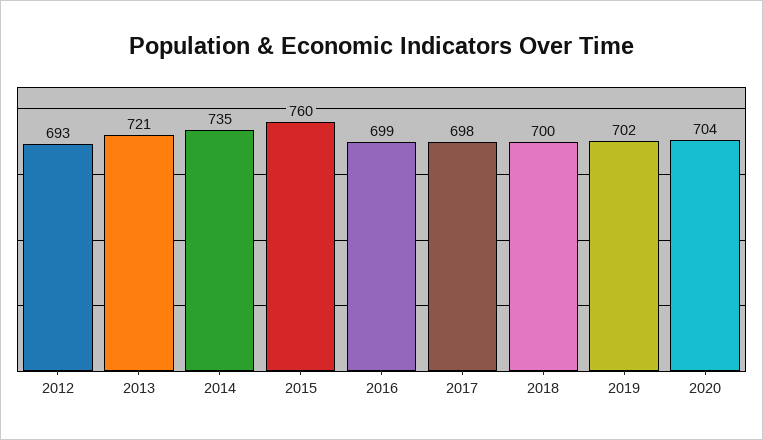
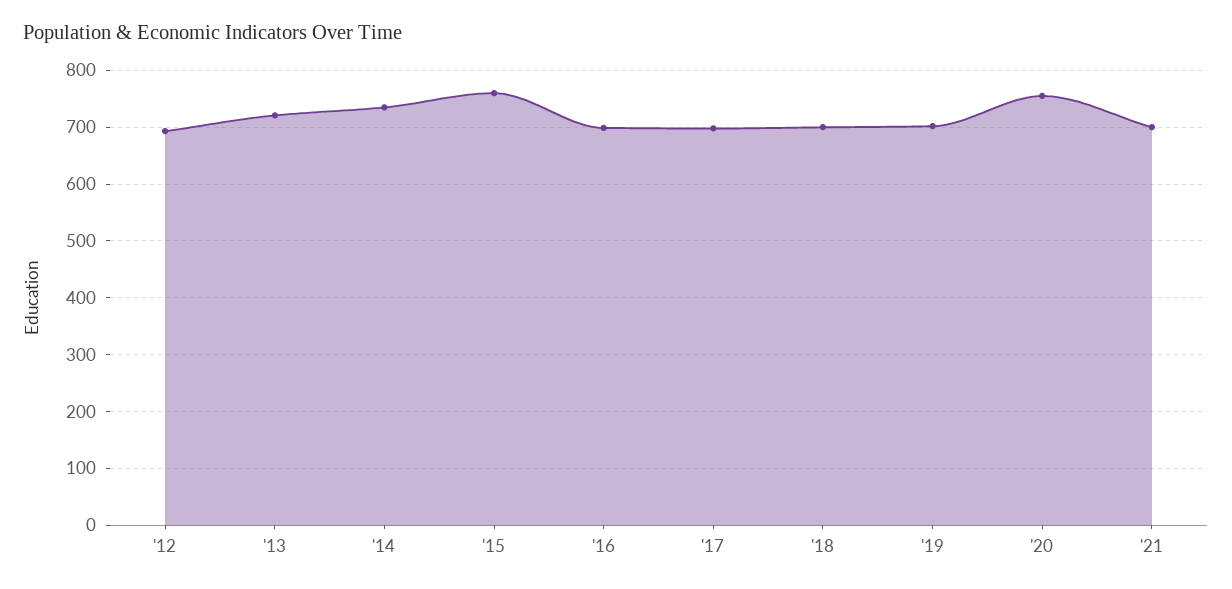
2020: 704 -> 760
'21: none -> 700

